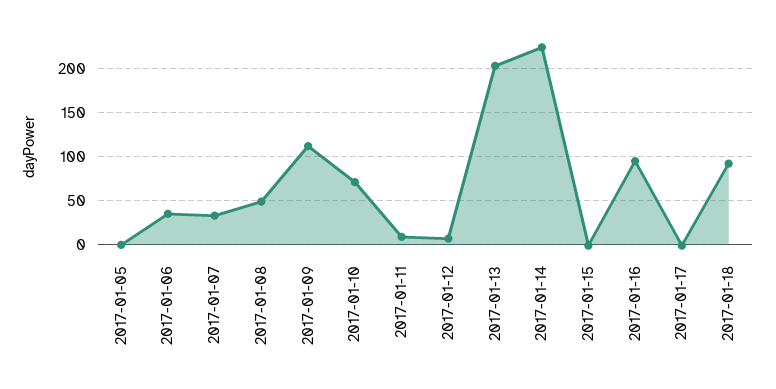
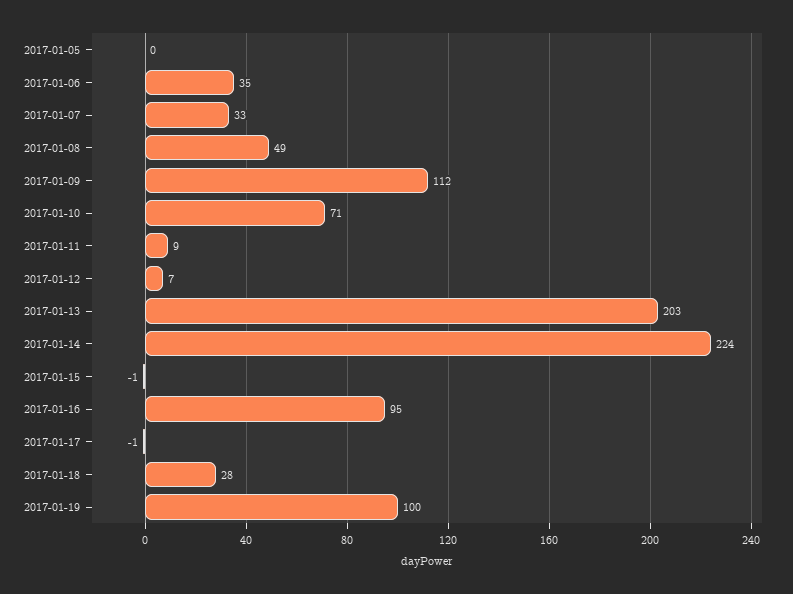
2017-01-18: 90 -> 28
2017-01-19: none -> 100

